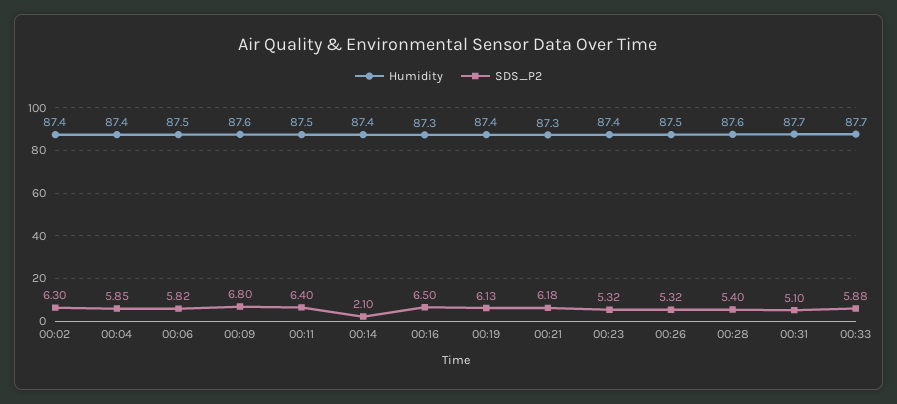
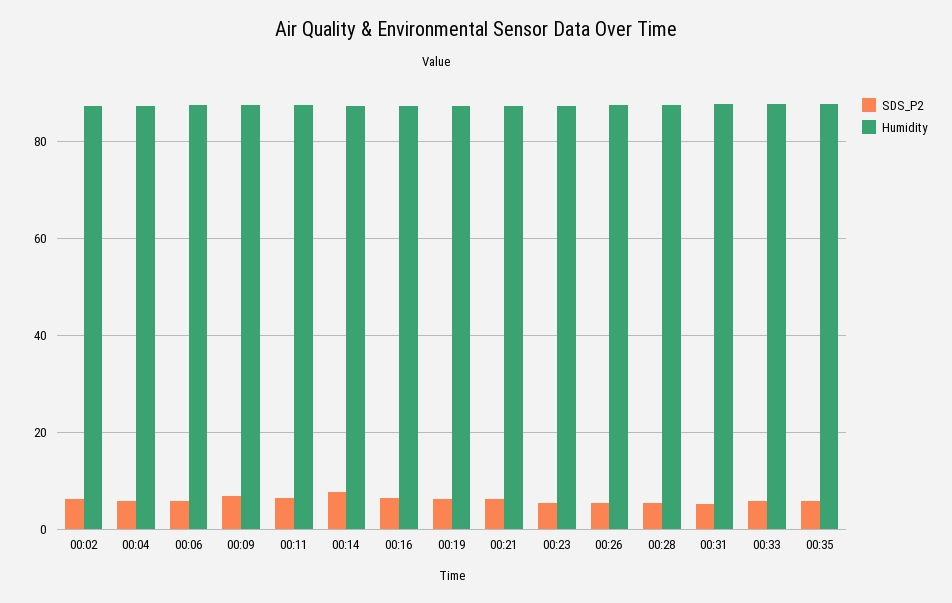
SDS_P2, 00:14: 2.1 -> 8
SDS_P2, 00:35: none -> 6
Humidity, 00:35: none -> 88

